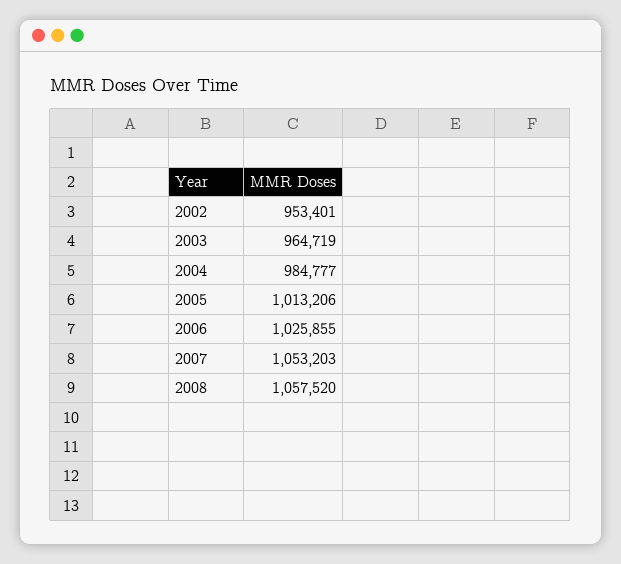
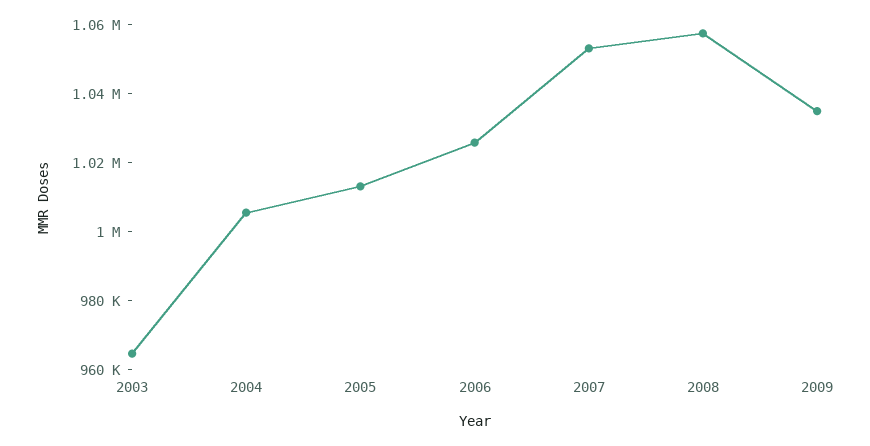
2002: 953401 -> none
2004: 984777 -> 1005000
2009: none -> 1035000

